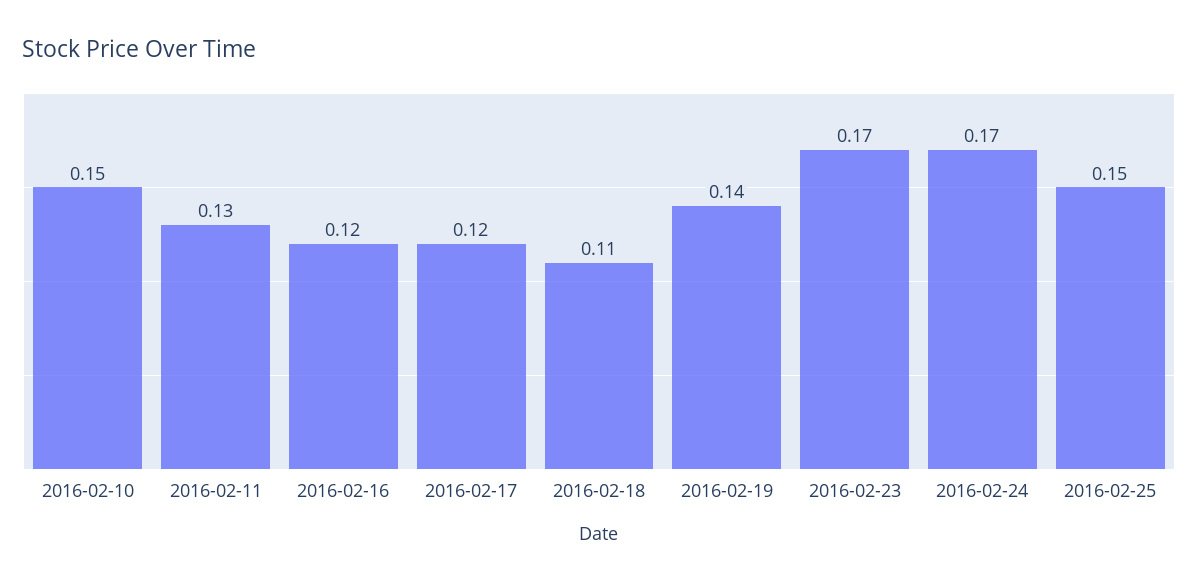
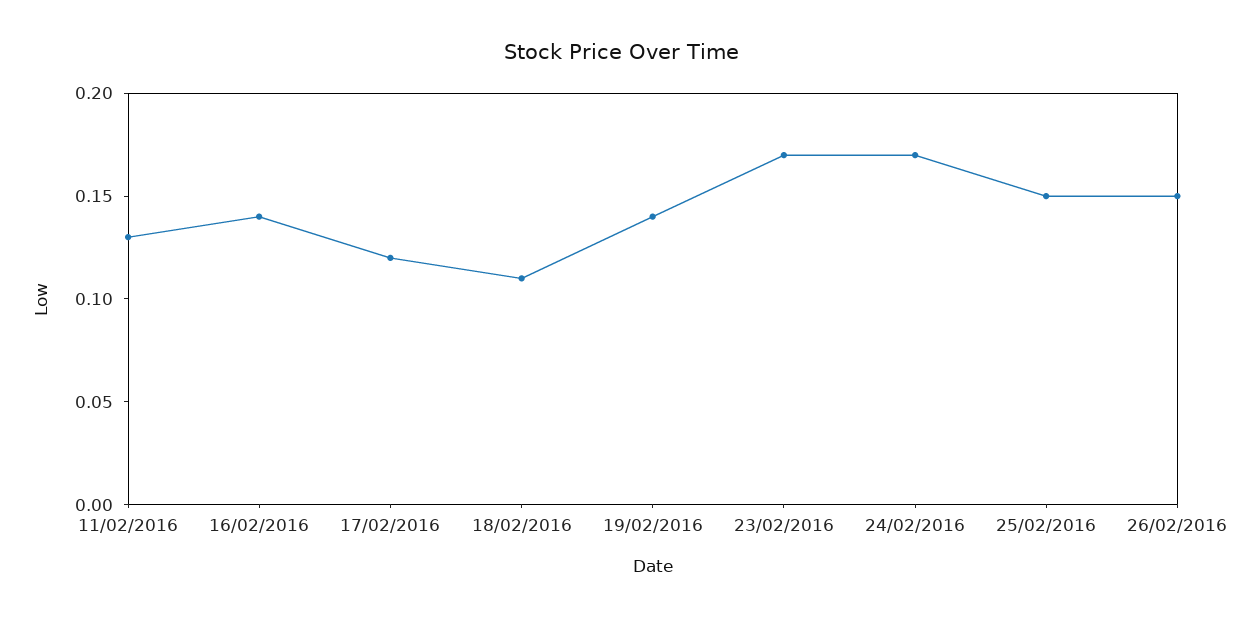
2016-02-10: 0.15 -> none
2016-02-16: 0.12 -> 0.14
26/02/2016: none -> 0.15

